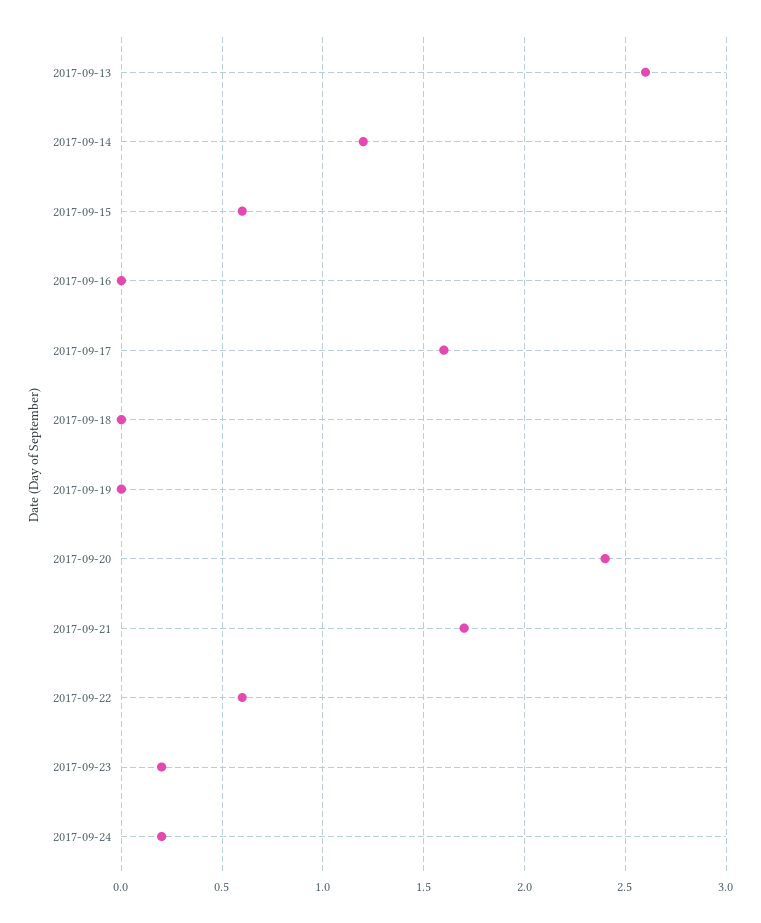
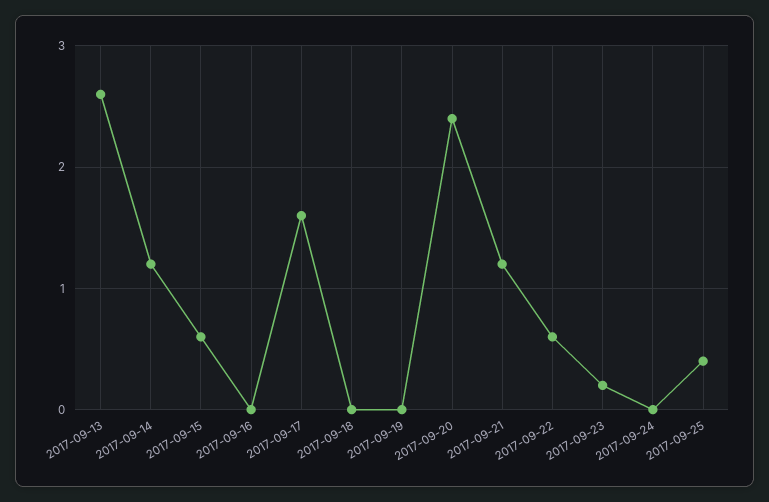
2017-09-21: 1.7 -> 1.2
2017-09-24: 0.2 -> 0
2017-09-25: none -> 0.4

